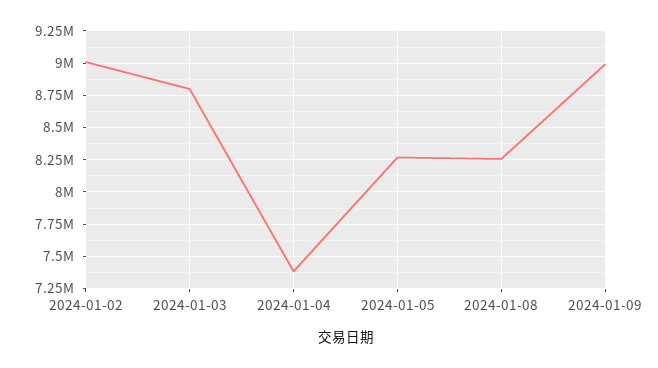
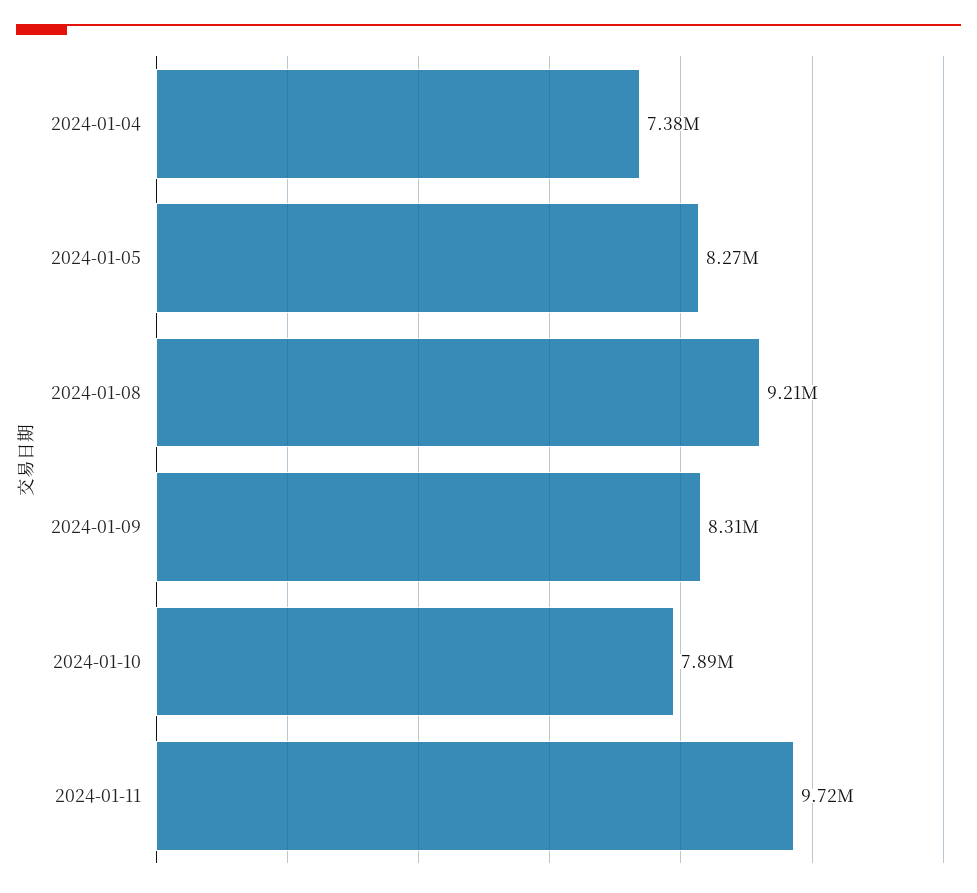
2024-01-02: 9000000 -> none
2024-01-03: 8800000 -> none
2024-01-08: 8250000 -> 9210000
2024-01-09: 9000000 -> 8310000
2024-01-10: none -> 7890000
2024-01-11: none -> 9720000

